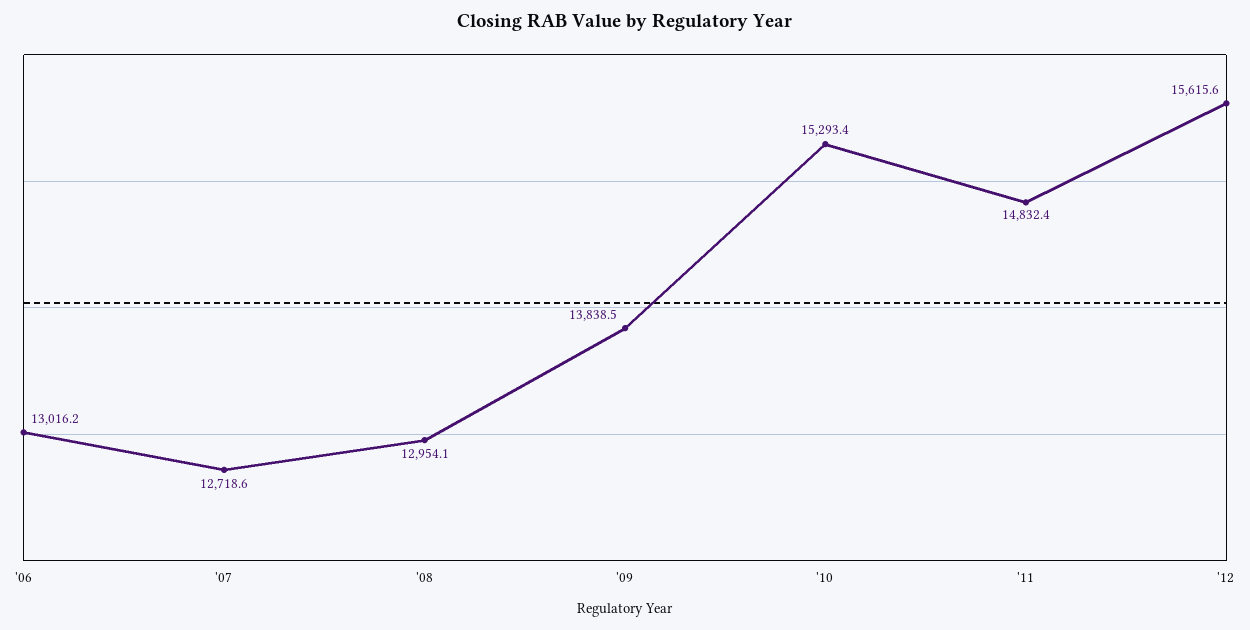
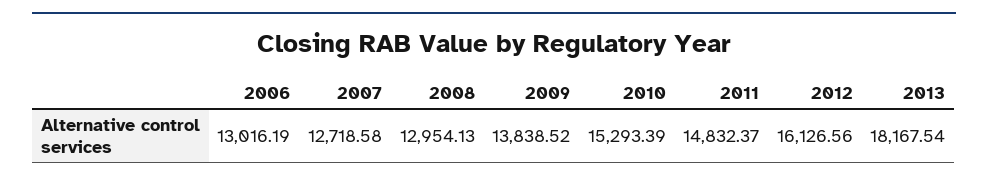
'12: 15615.6 -> 16126.56
2013: none -> 18167.54

